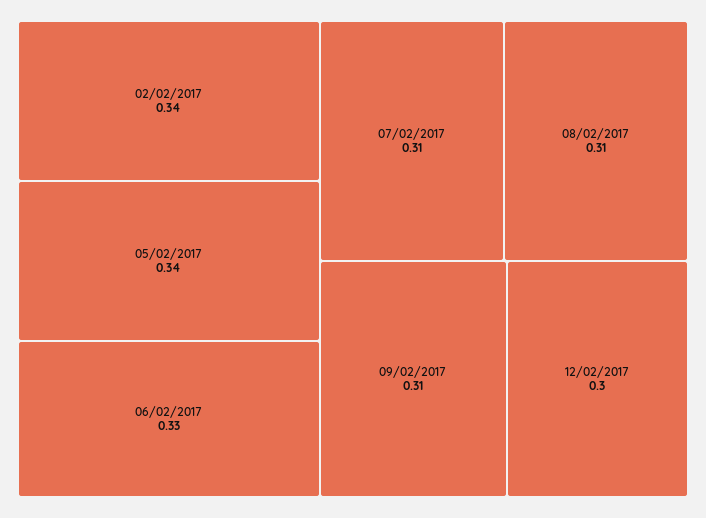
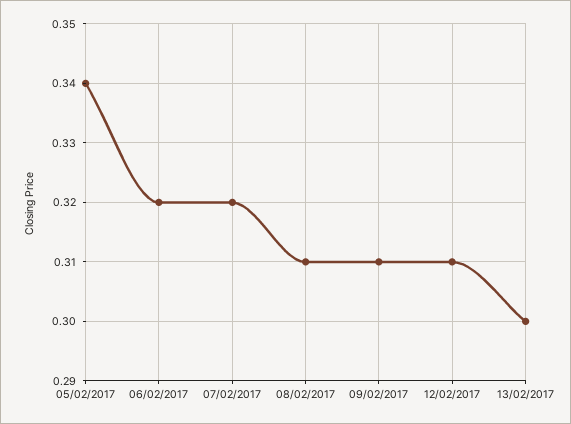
02/02/2017: 0.34 -> none
06/02/2017: 0.33 -> 0.32
07/02/2017: 0.31 -> 0.32
12/02/2017: 0.3 -> 0.31
13/02/2017: none -> 0.3

